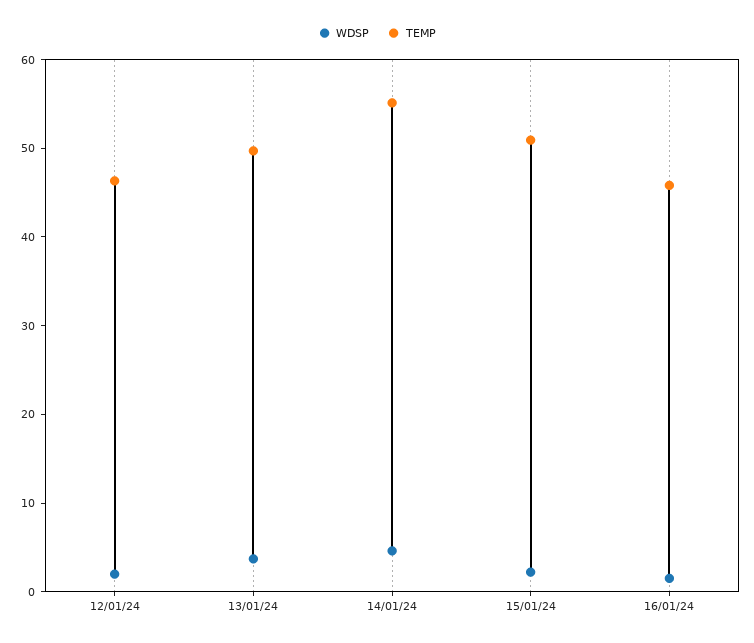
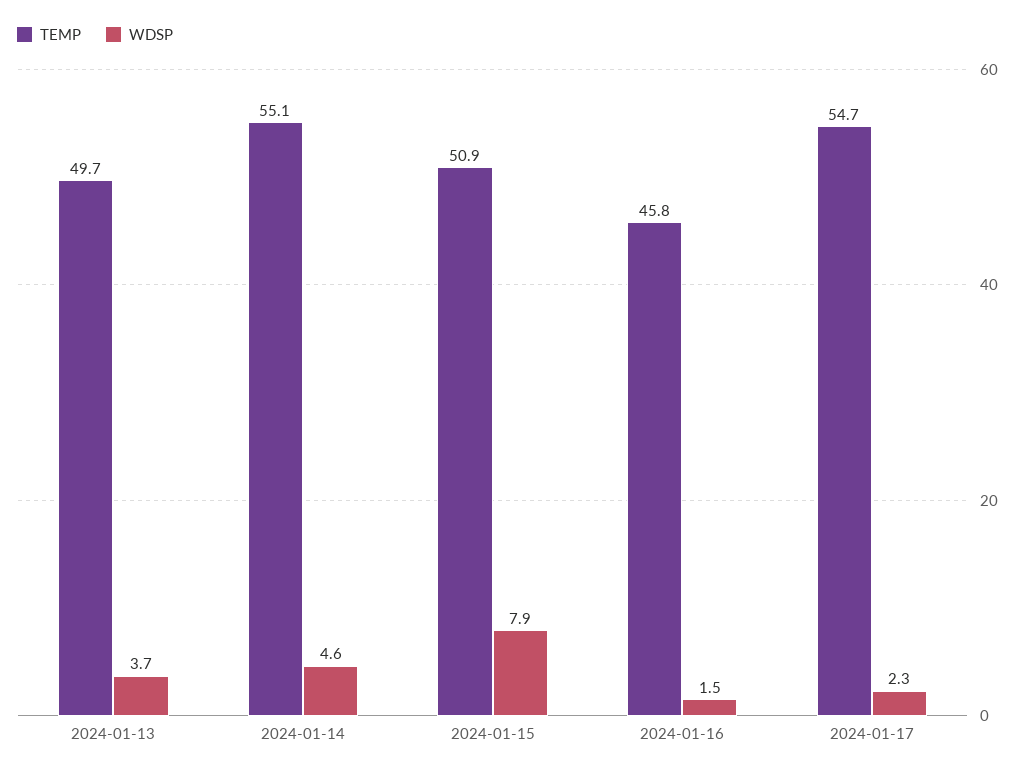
WDSP, 12/01/24: 2 -> none
TEMP, 12/01/24: 46 -> none
WDSP, 15/01/24: 2 -> 7.9
TEMP, 2024-01-17: none -> 54.7
WDSP, 2024-01-17: none -> 2.3

